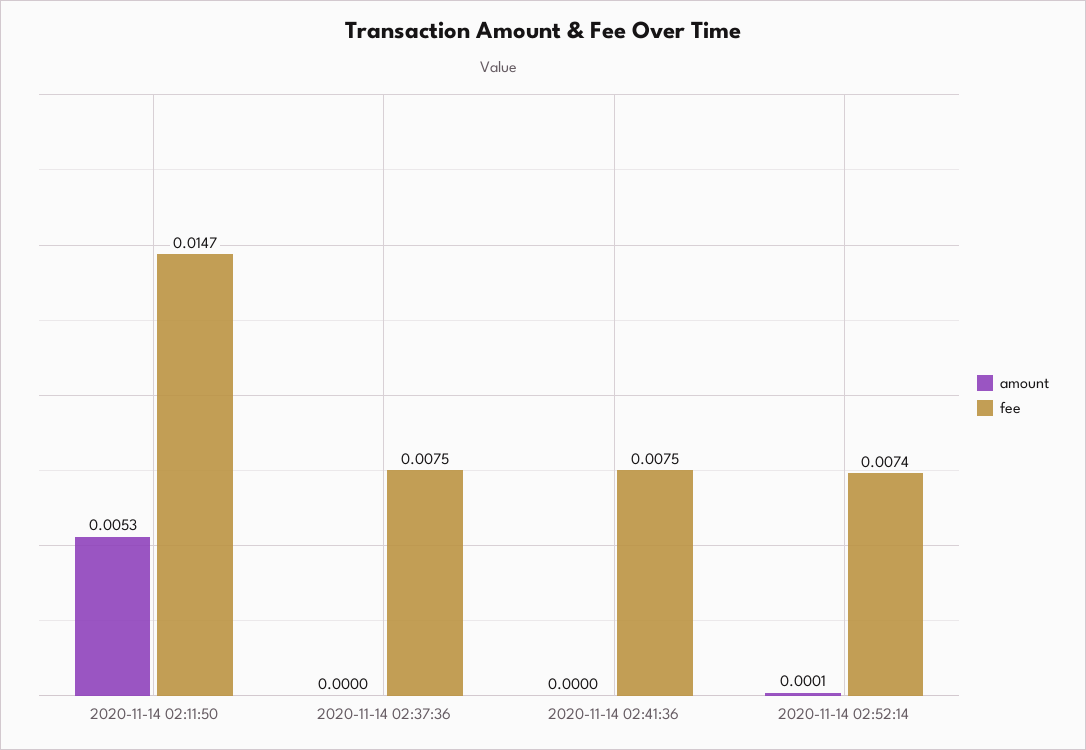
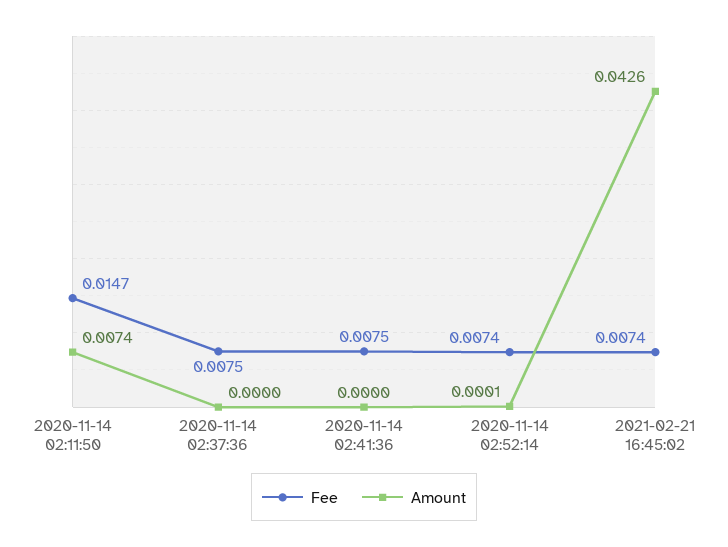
amount, 2020-11-14 02:11:50: 0.0053 -> 0.0074
fee, 2021-02-21 16:45:02: none -> 0.0074
amount, 2021-02-21 16:45:02: none -> 0.0426

